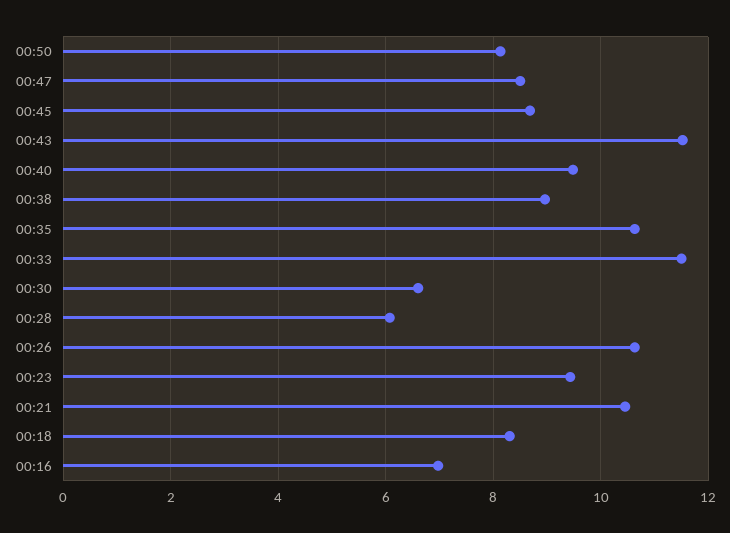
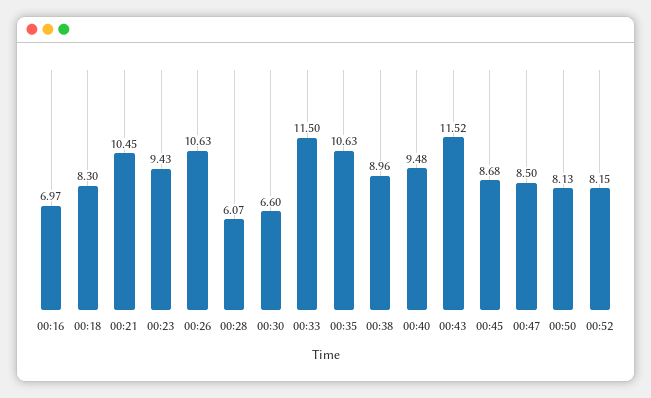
00:52: none -> 8.15

